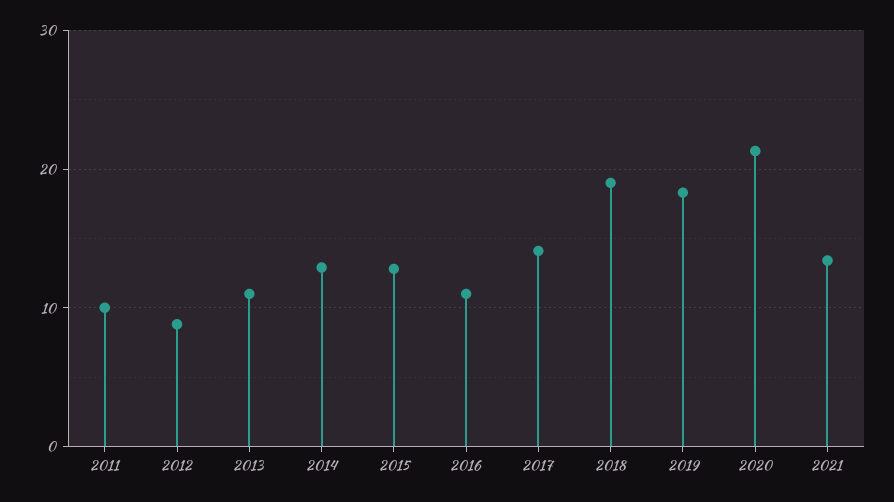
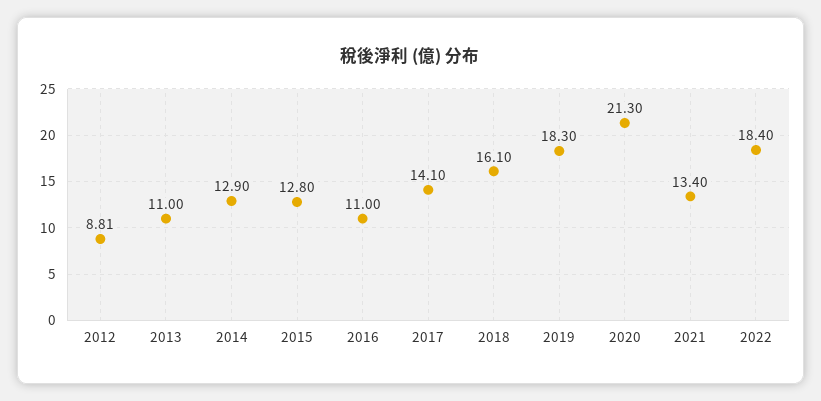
2011: 10 -> none
2018: 19 -> 16.1
2022: none -> 18.4

